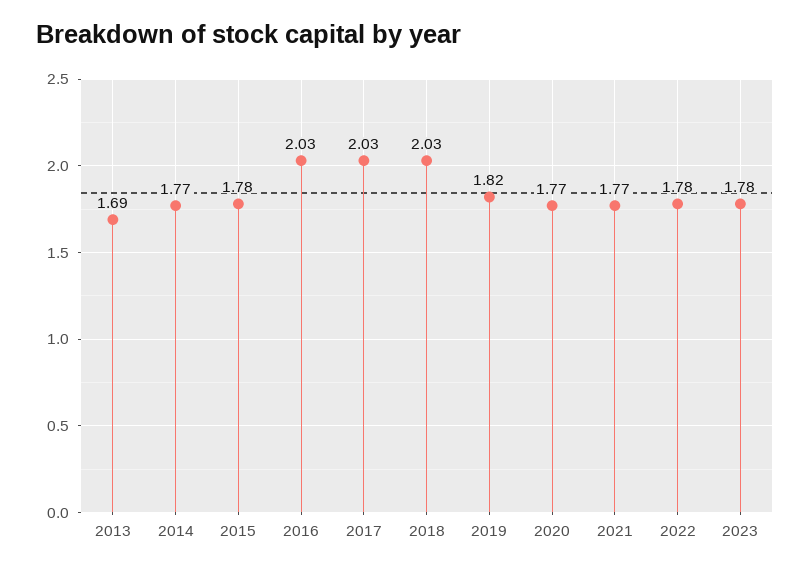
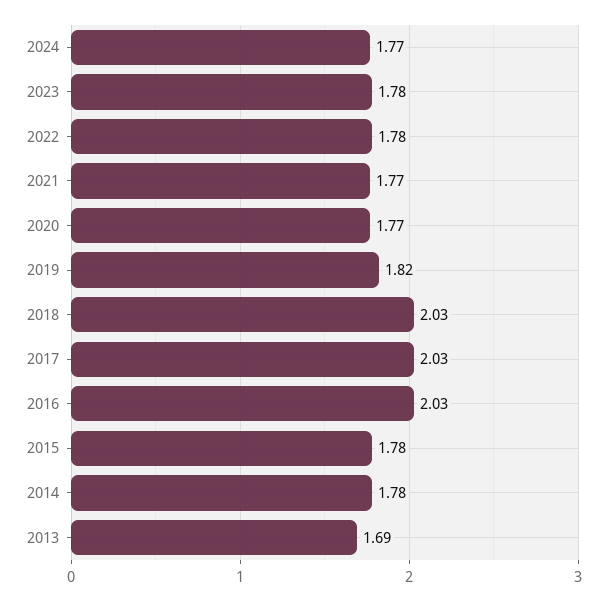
2014: 1.77 -> 1.78
2024: none -> 1.77

